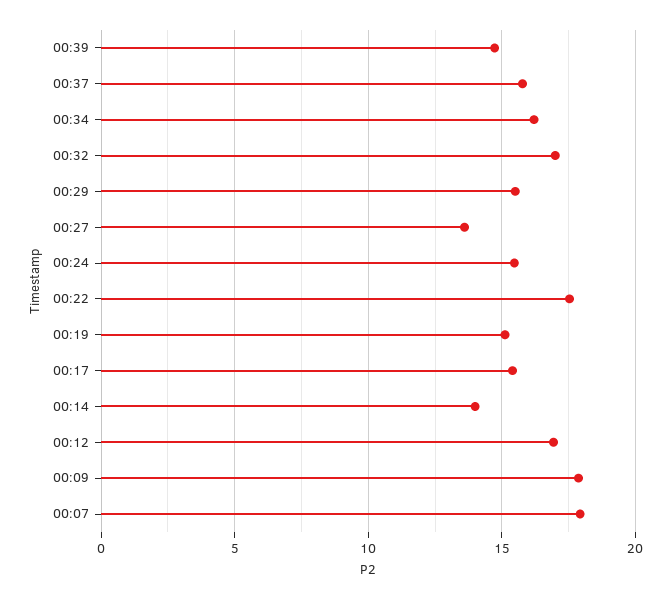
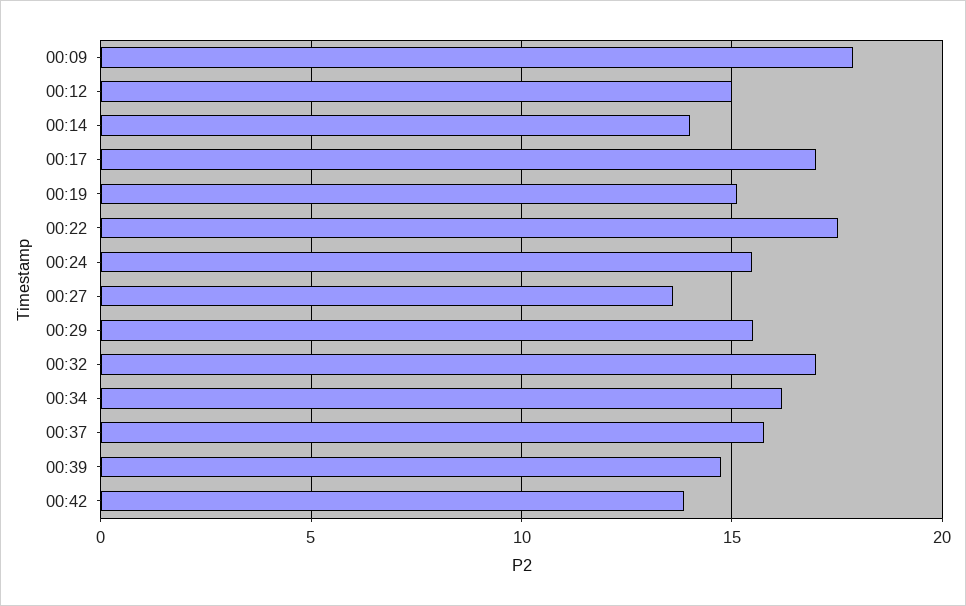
00:17: 15.5 -> 17
00:12: 17 -> 15
00:07: 18 -> none
00:42: none -> 14

